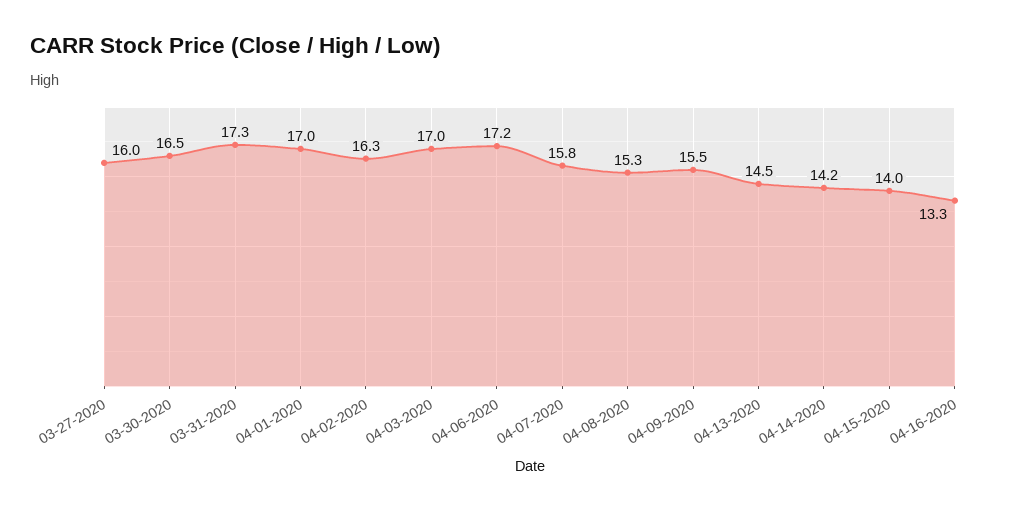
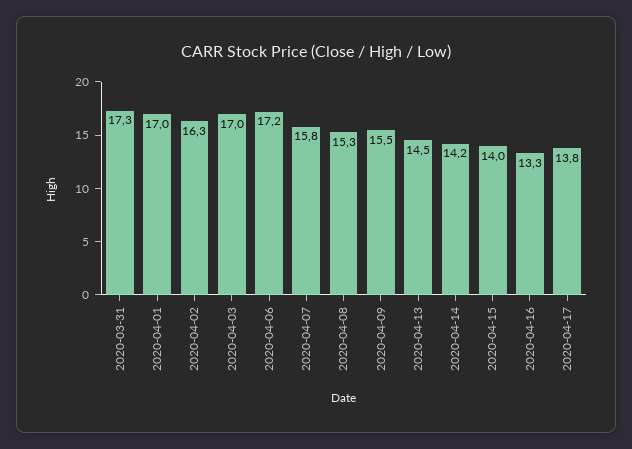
03-27-2020: 16 -> none
03-30-2020: 16.5 -> none
2020-04-17: none -> 13.8

